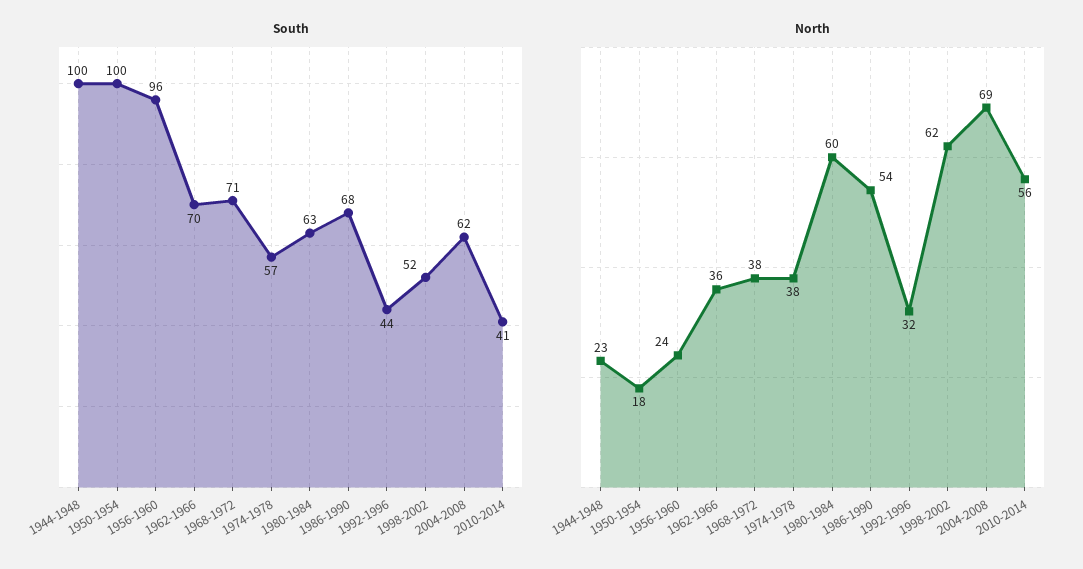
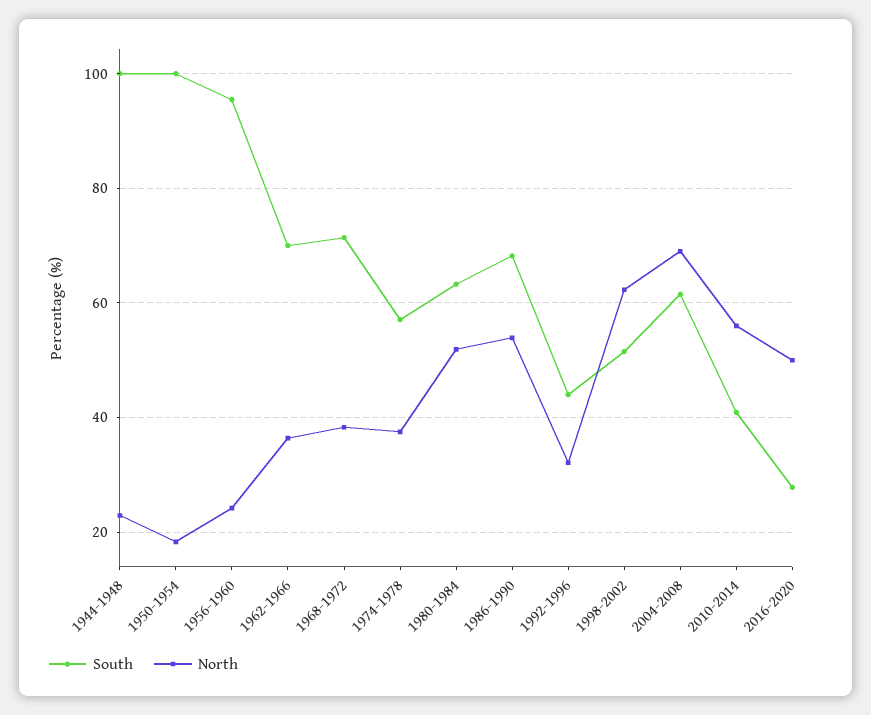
North, 1980-1984: 60 -> 52
South, 2016-2020: none -> 28
North, 2016-2020: none -> 50

